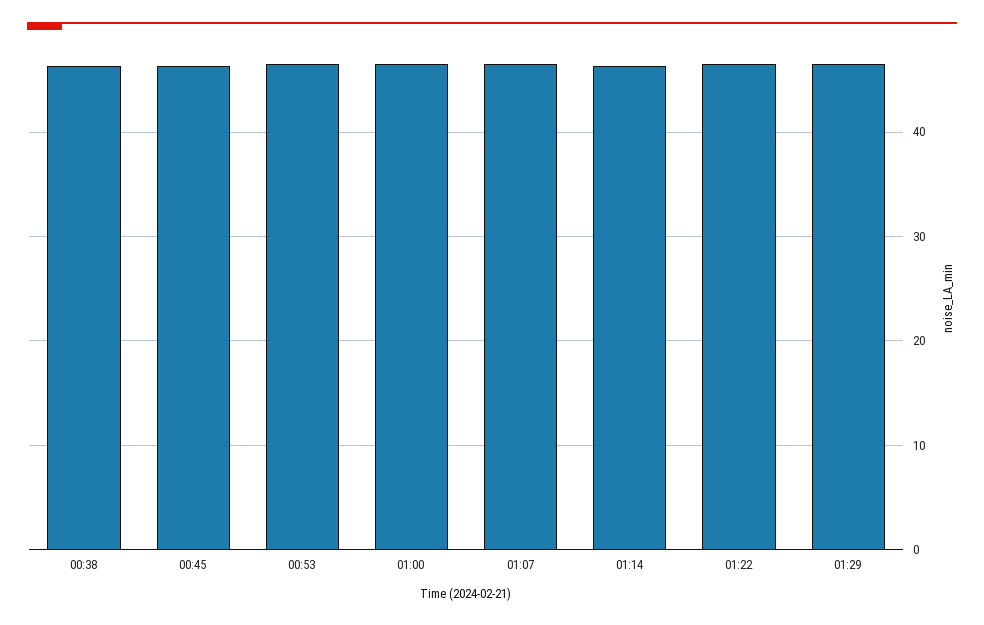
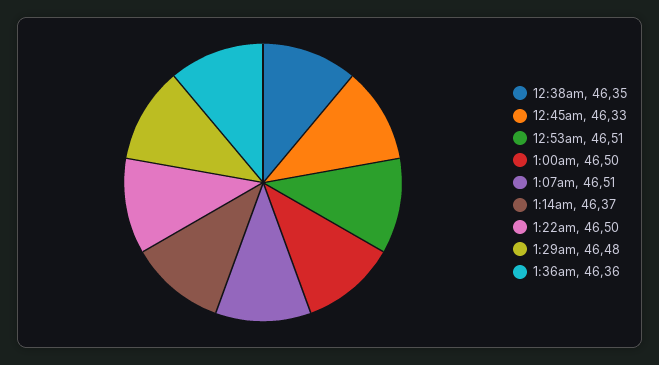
1:36am: none -> 46.36

